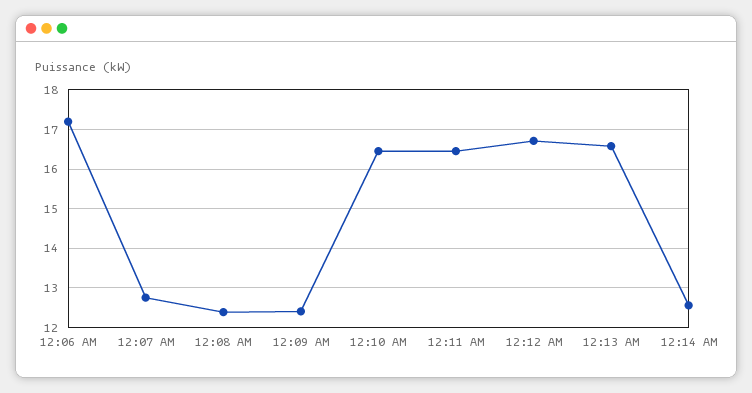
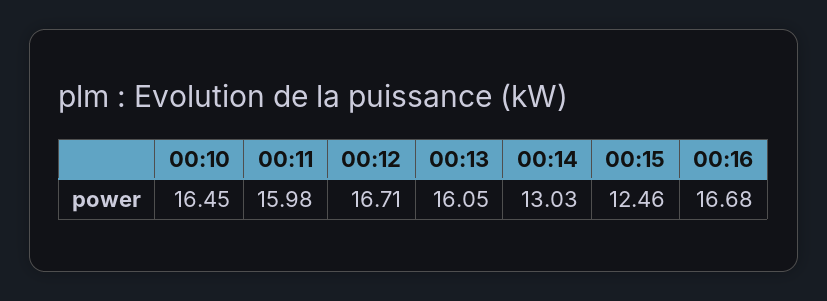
12:06 AM: 17.2 -> none
12:07 AM: 12.8 -> none
12:08 AM: 12.4 -> none
12:09 AM: 12.4 -> none
12:11 AM: 16.4 -> 15.98
12:13 AM: 16.6 -> 16.05
12:14 AM: 12.6 -> 13.03
00:15: none -> 12.46
00:16: none -> 16.68

